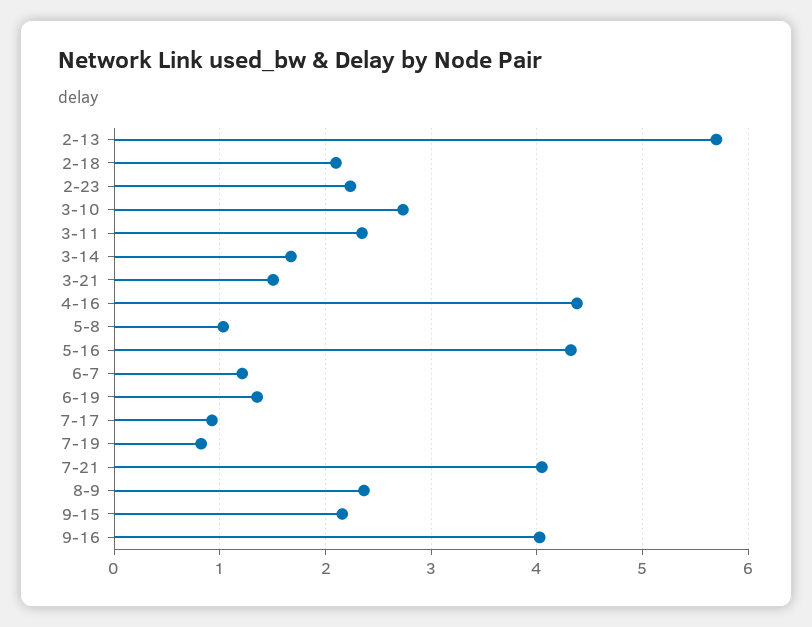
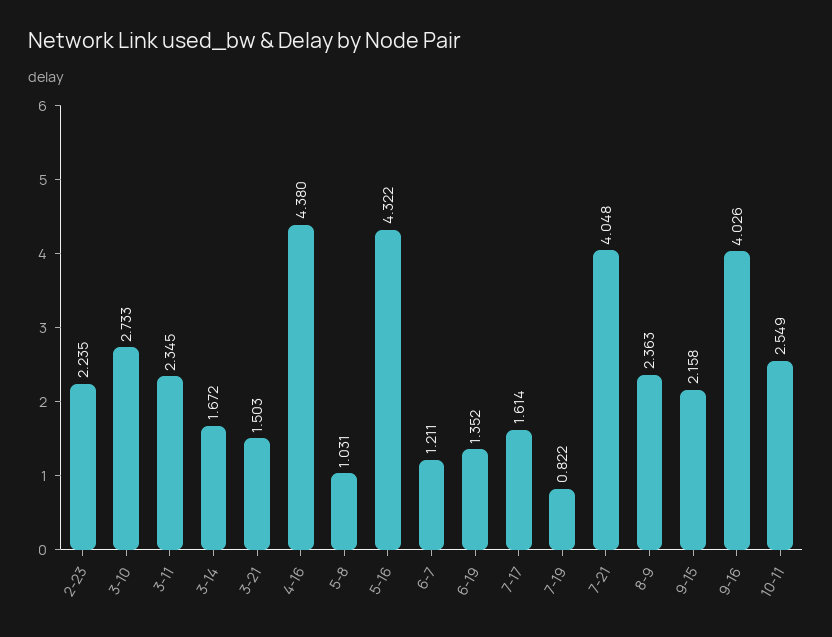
2-13: 5.7 -> none
2-18: 2.1 -> none
7-17: 0.9 -> 1.614
10-11: none -> 2.549

